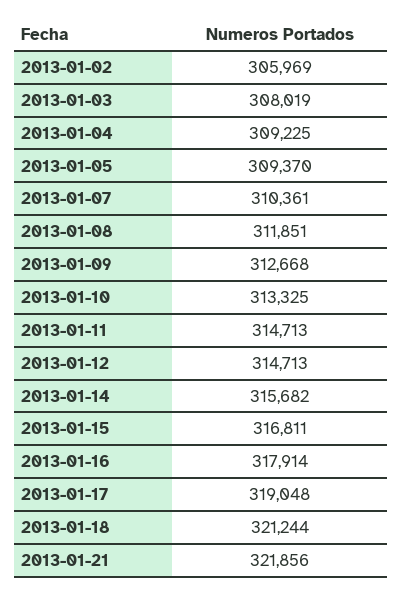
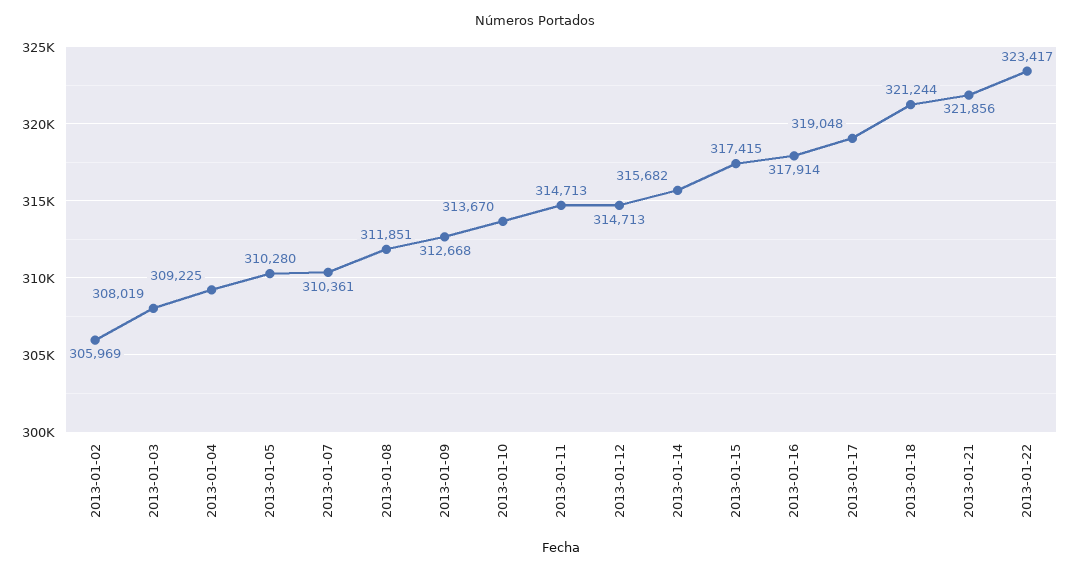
2013-01-05: 309370 -> 310280
2013-01-10: 313325 -> 313670
2013-01-15: 316811 -> 317415
2013-01-22: none -> 323417

